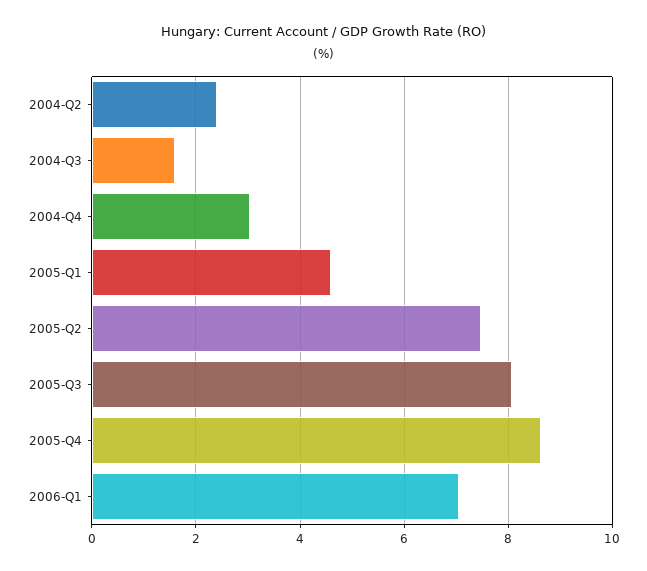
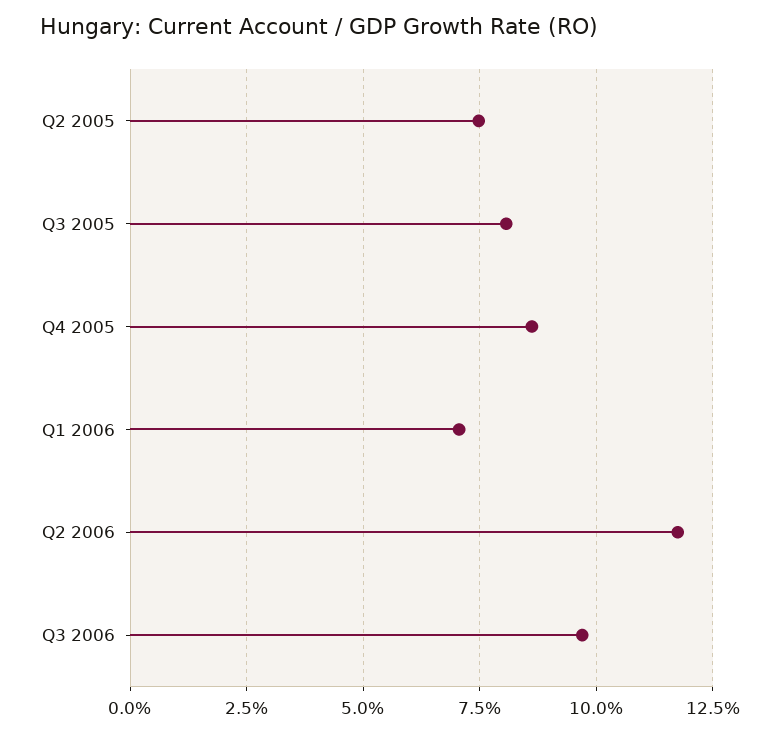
2004-Q2: 2.4 -> none
2004-Q3: 1.6 -> none
2004-Q4: 3 -> none
2005-Q1: 4.6 -> none
Q2 2006: none -> 11.75
Q3 2006: none -> 9.75

